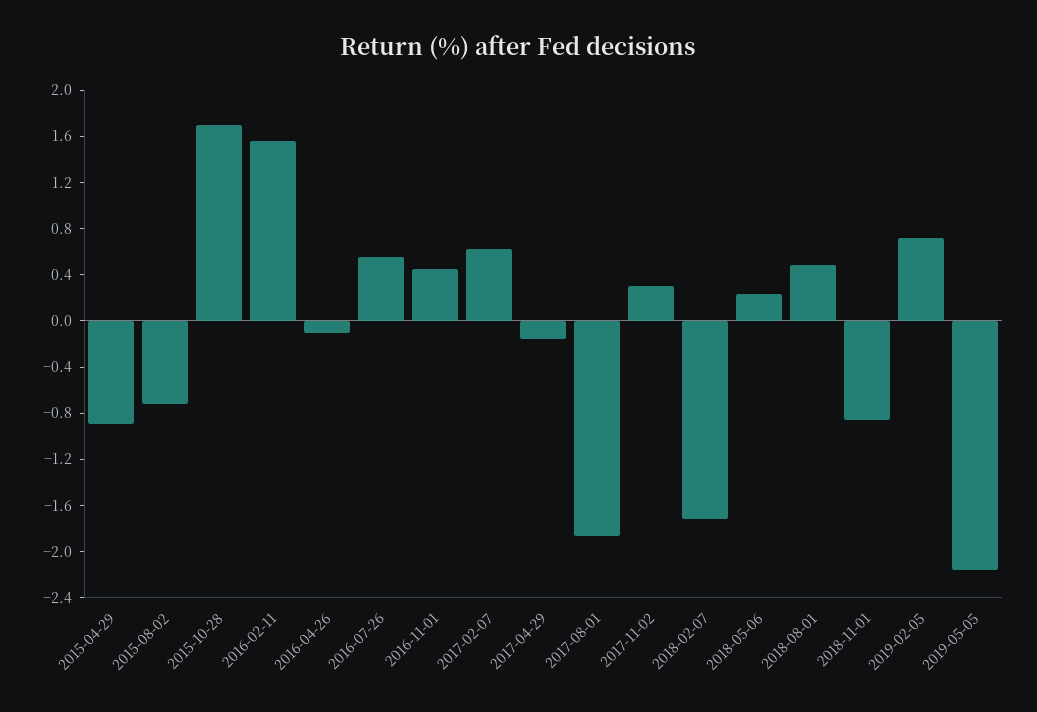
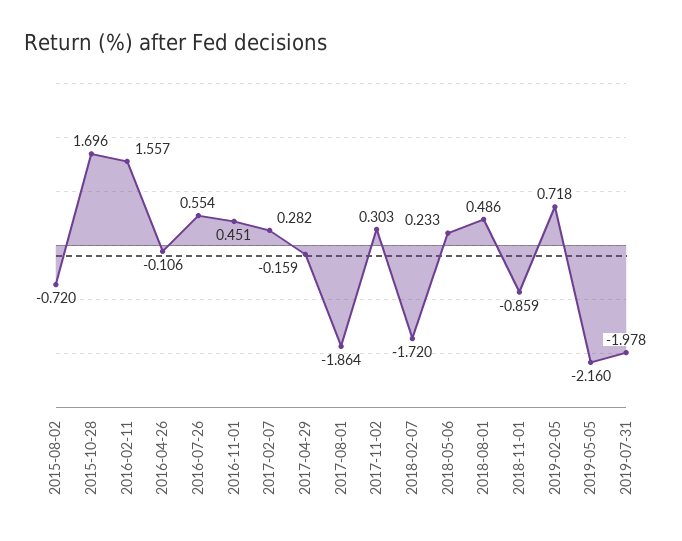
2015-04-29: -0.9 -> none
2017-02-07: 0.6 -> 0.282
2019-07-31: none -> -1.978

